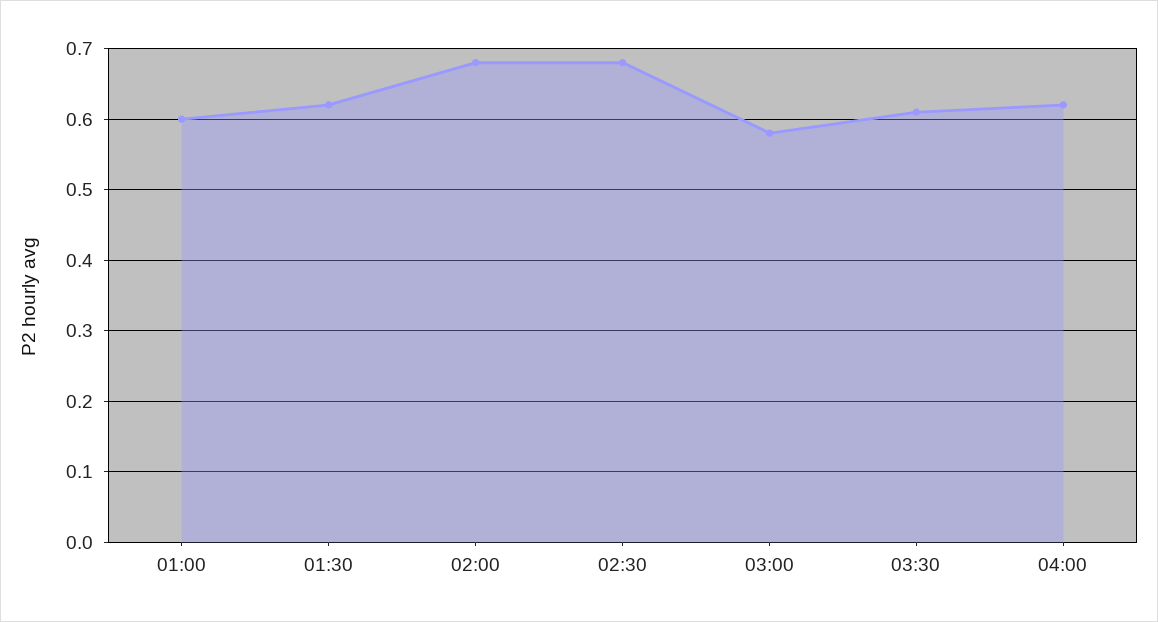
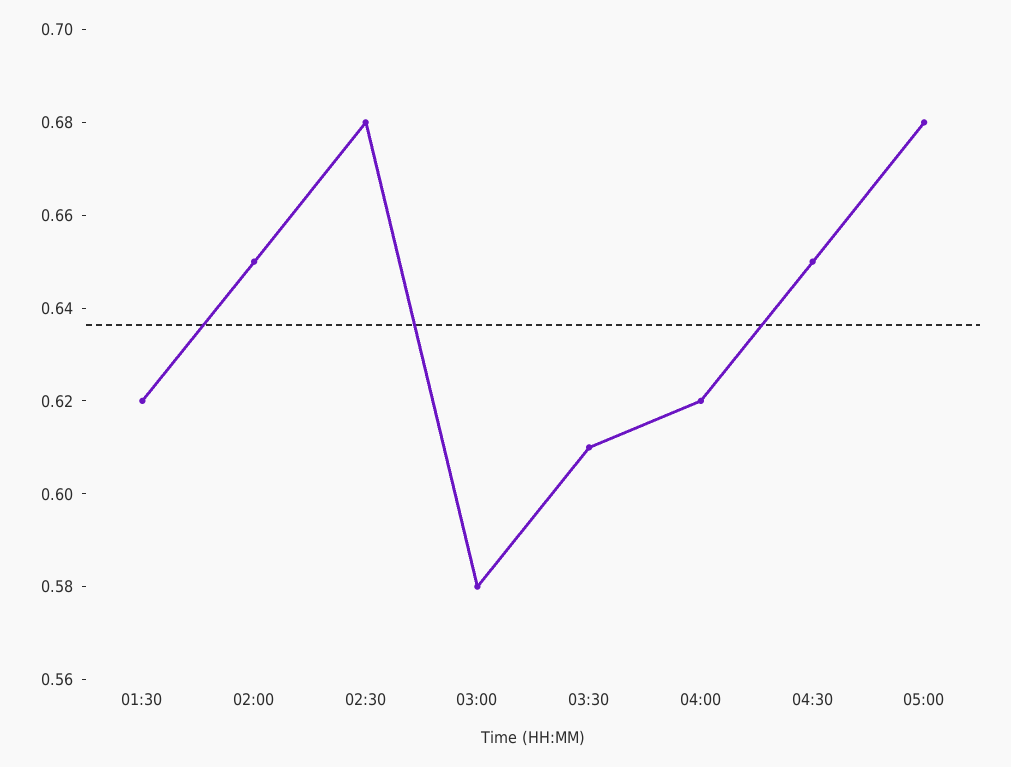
01:00: 0.6 -> none
02:00: 0.68 -> 0.65
04:30: none -> 0.65
05:00: none -> 0.68

